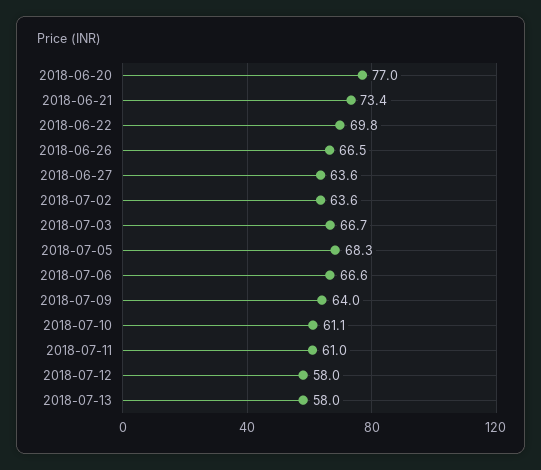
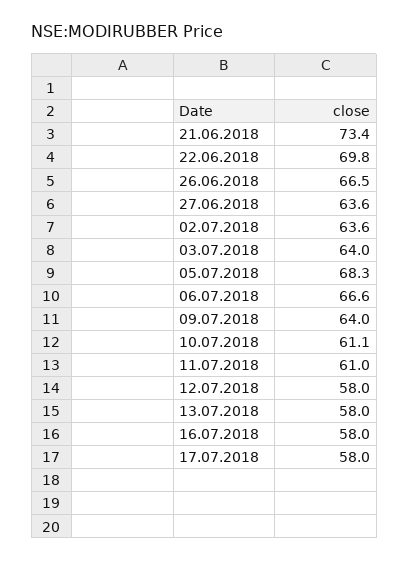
2018-06-20: 77 -> none
2018-07-03: 66.7 -> 64
16.07.2018: none -> 58
17.07.2018: none -> 58

